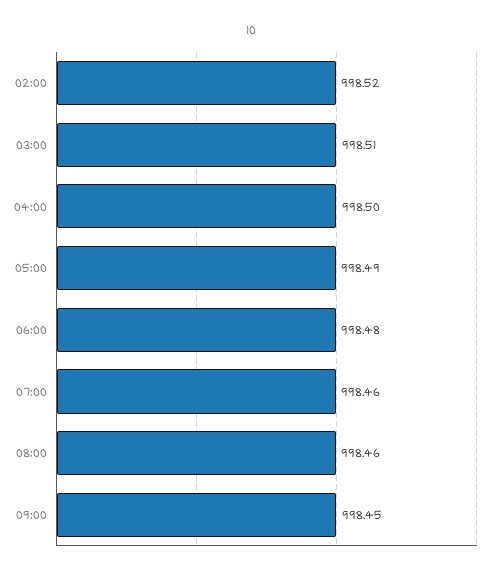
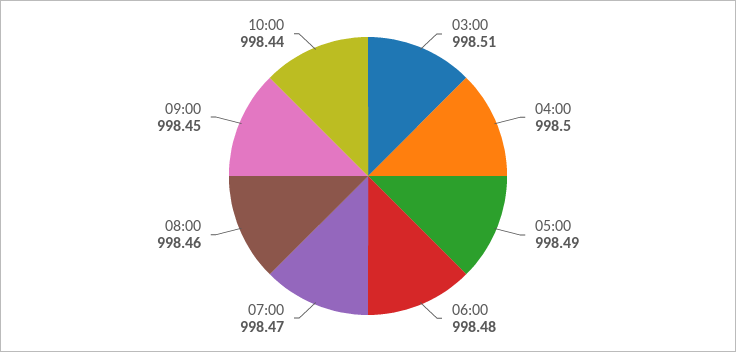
02:00: 998.52 -> none
07:00: 998.46 -> 998.47
10:00: none -> 998.44

